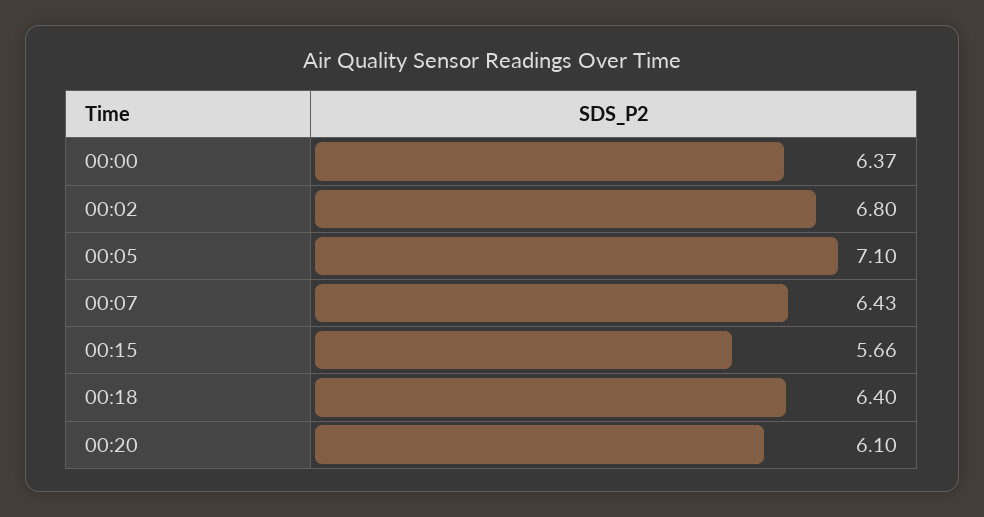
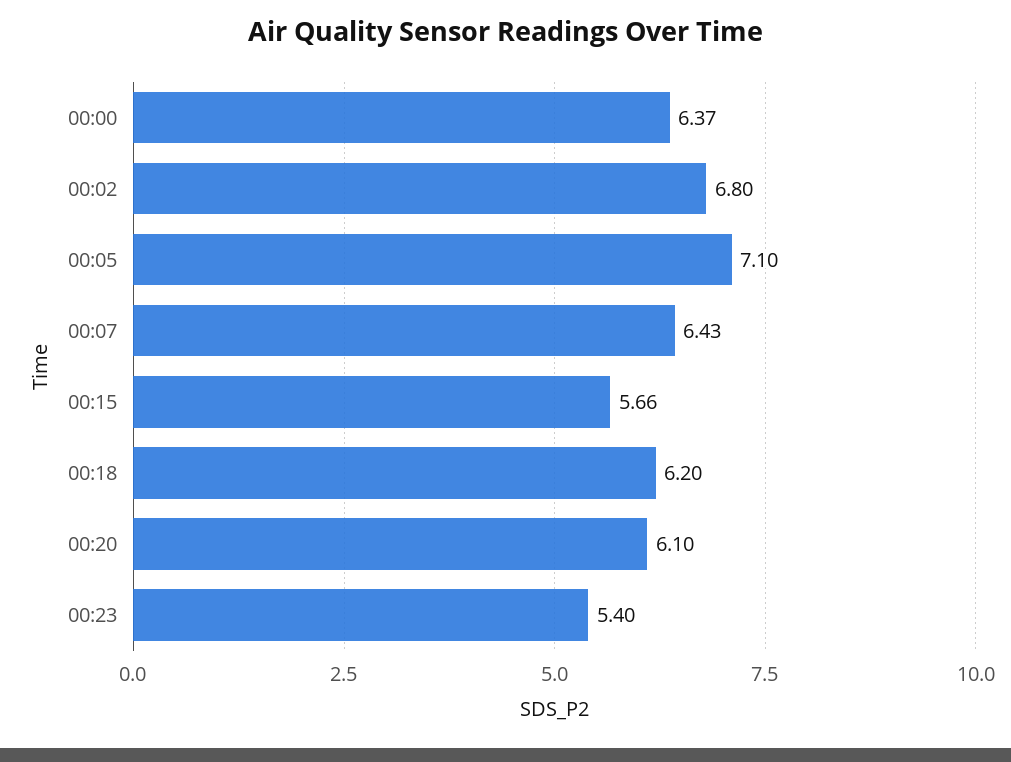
00:18: 6.4 -> 6.2
00:23: none -> 5.4

